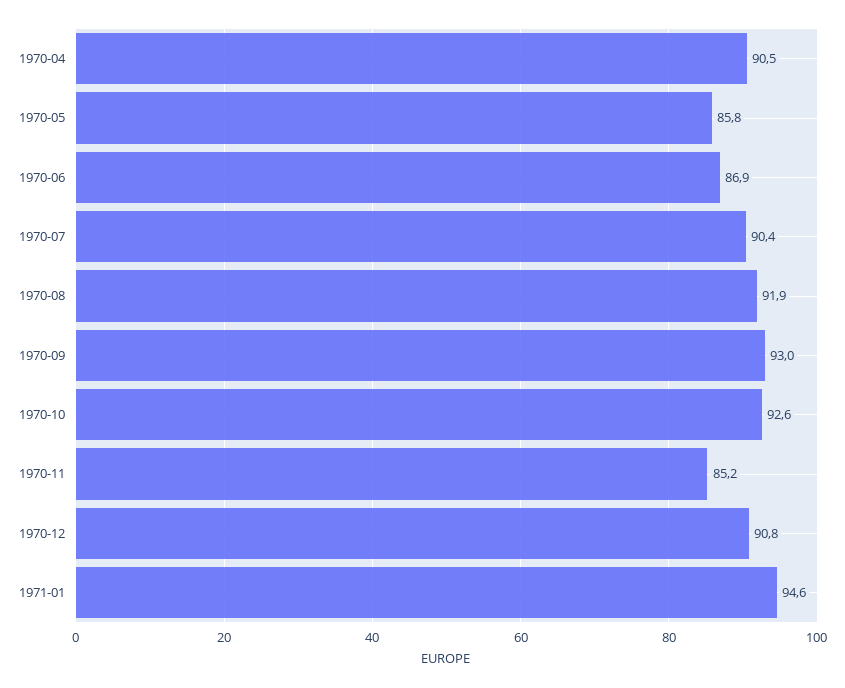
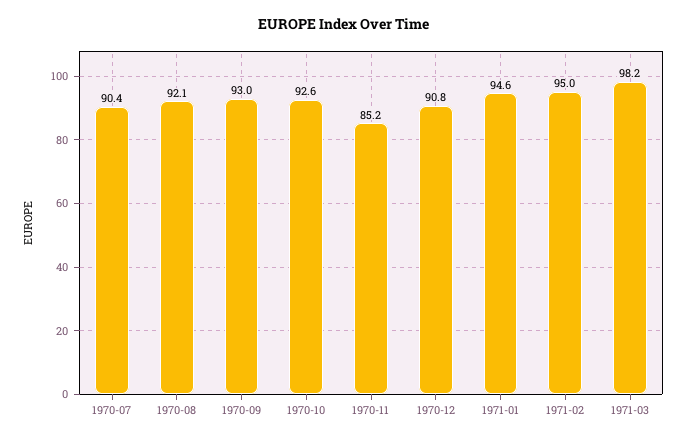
1970-04: 90.5 -> none
1970-05: 85.8 -> none
1970-06: 86.9 -> none
1970-08: 91.9 -> 92.1
1971-02: none -> 95
1971-03: none -> 98.2

